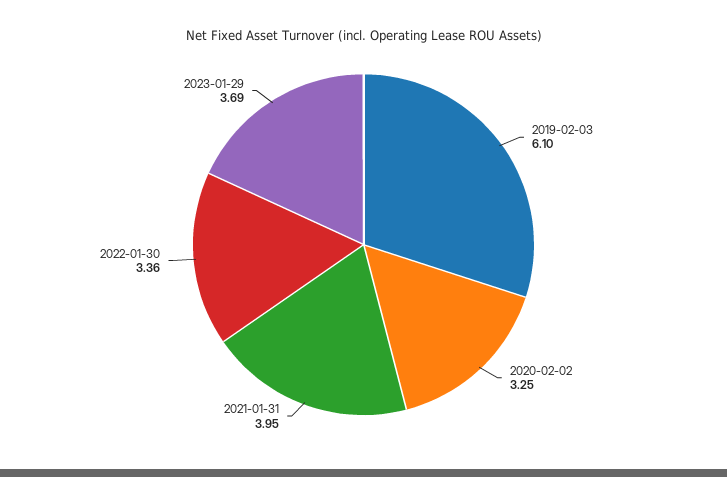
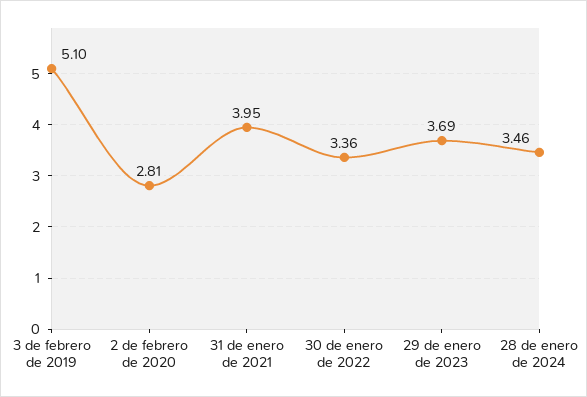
2019-02-03: 6.1 -> 5.1
2020-02-02: 3.25 -> 2.81
28 de enero de 2024: none -> 3.46

